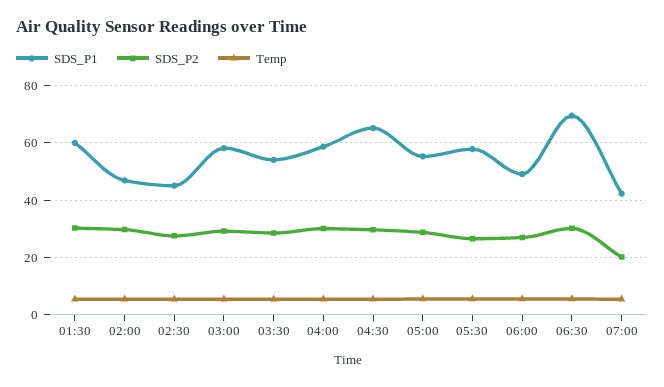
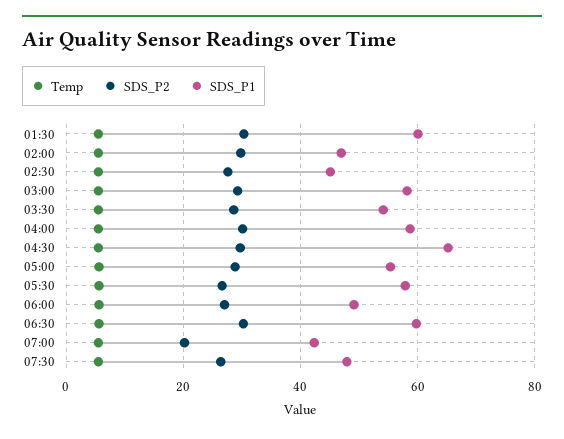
SDS_P1, 06:30: 70 -> 60
Temp, 07:30: none -> 6
SDS_P2, 07:30: none -> 26
SDS_P1, 07:30: none -> 48

